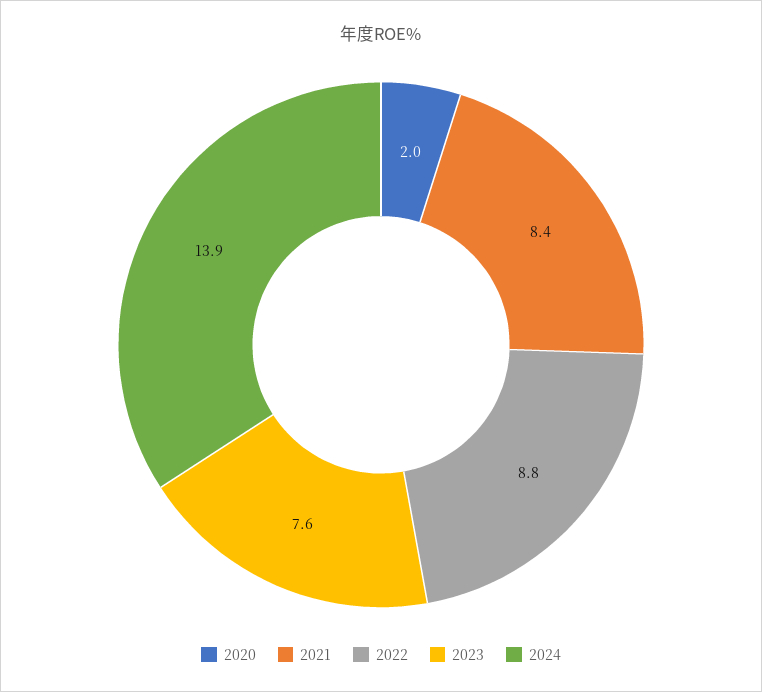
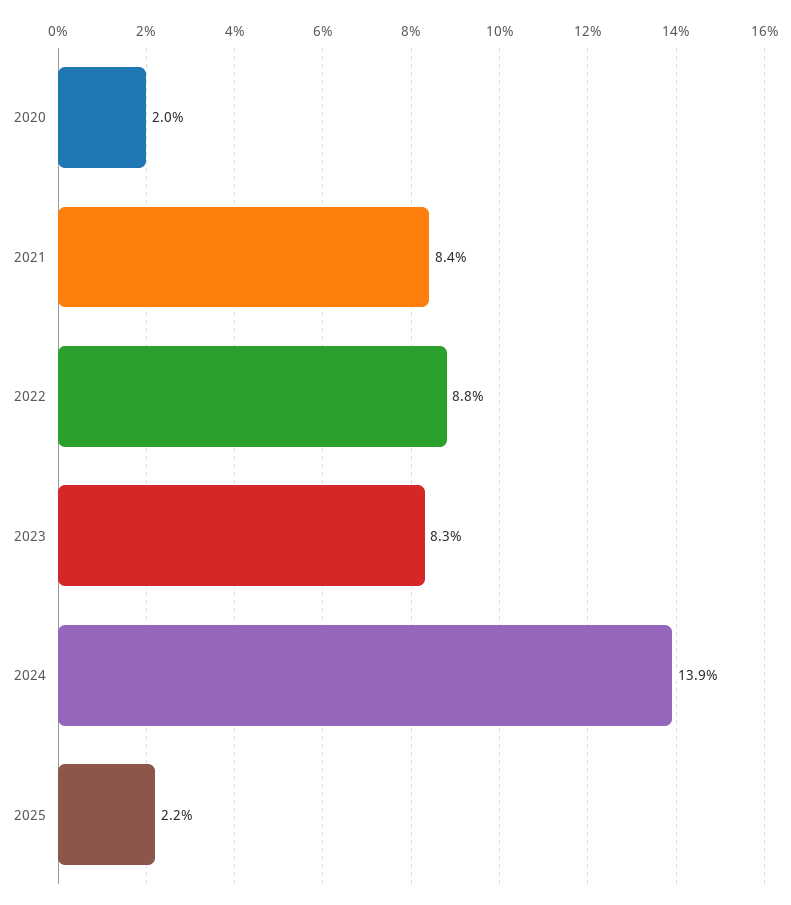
2023: 7.6 -> 8.3
2025: none -> 2.2

